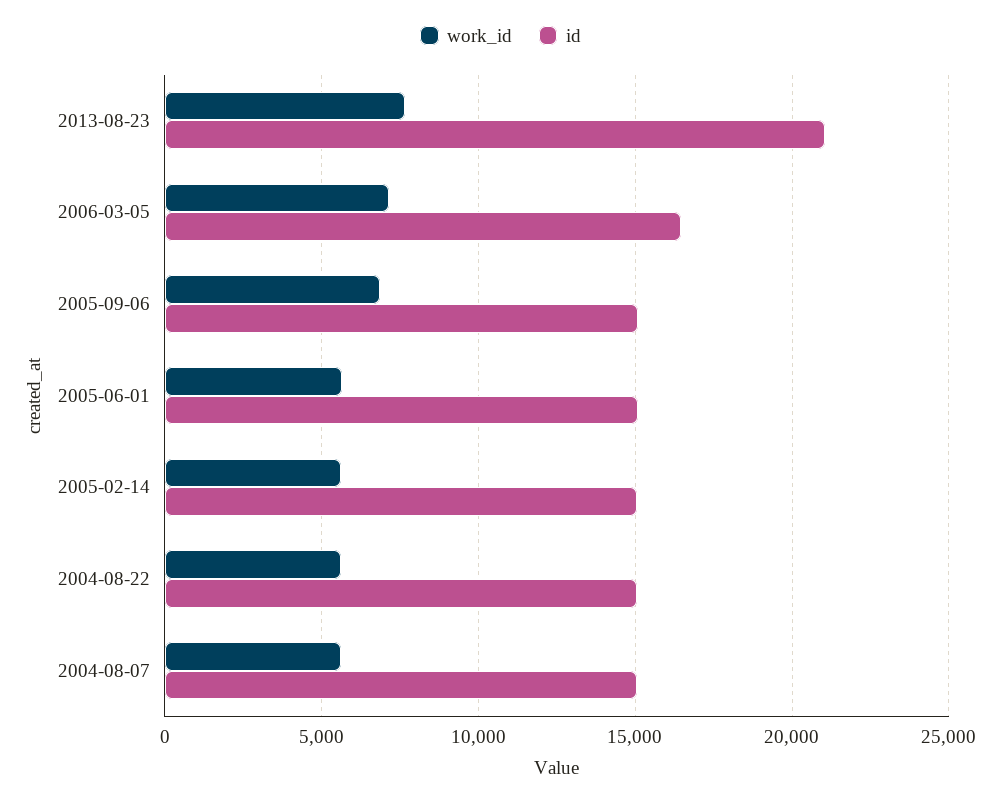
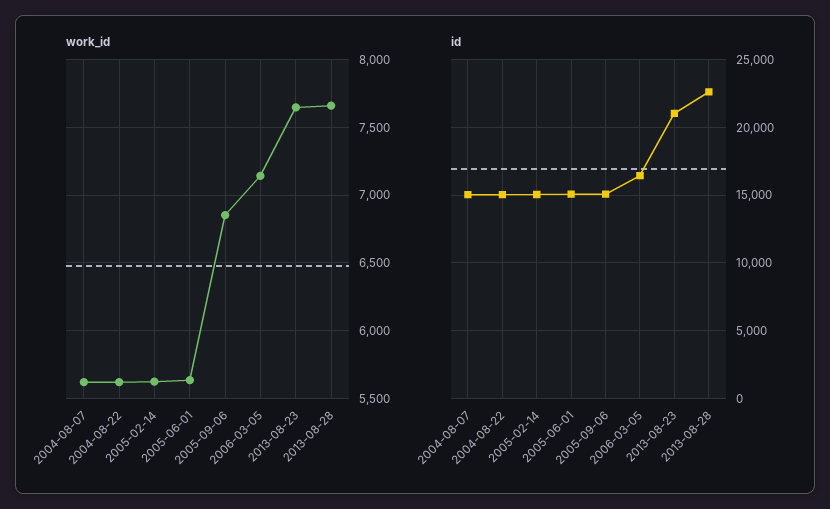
work_id, 2013-08-28: none -> 7650
id, 2013-08-28: none -> 22500

